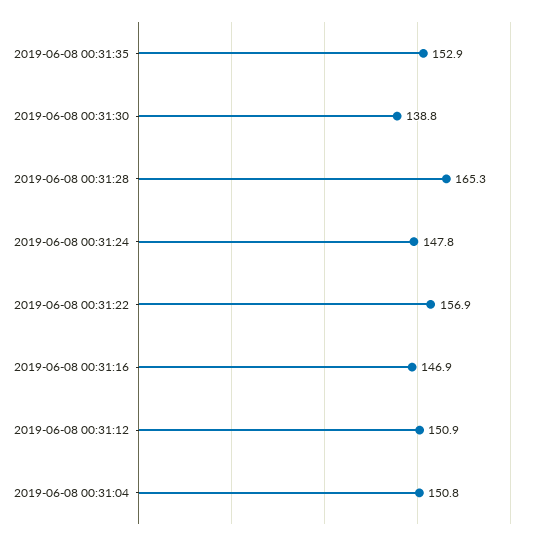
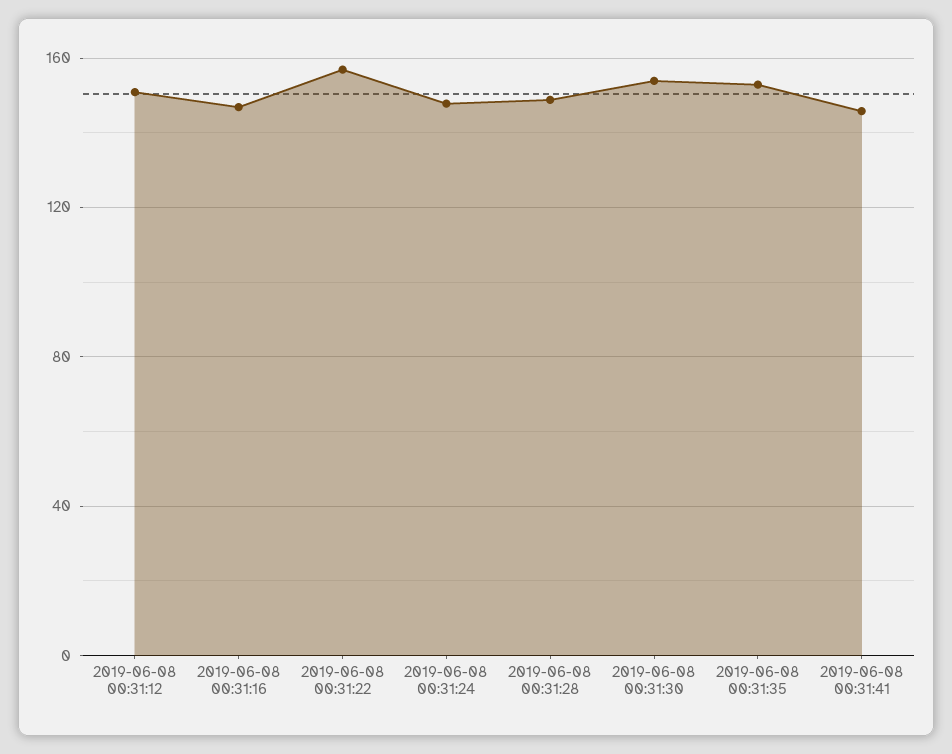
2019-06-08 00:31:30: 138.8 -> 155
2019-06-08 00:31:28: 165.3 -> 150
2019-06-08 00:31:04: 150.8 -> none
2019-06-08 00:31:41: none -> 145

